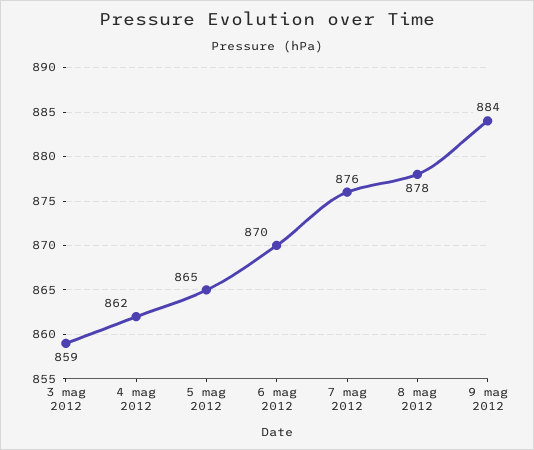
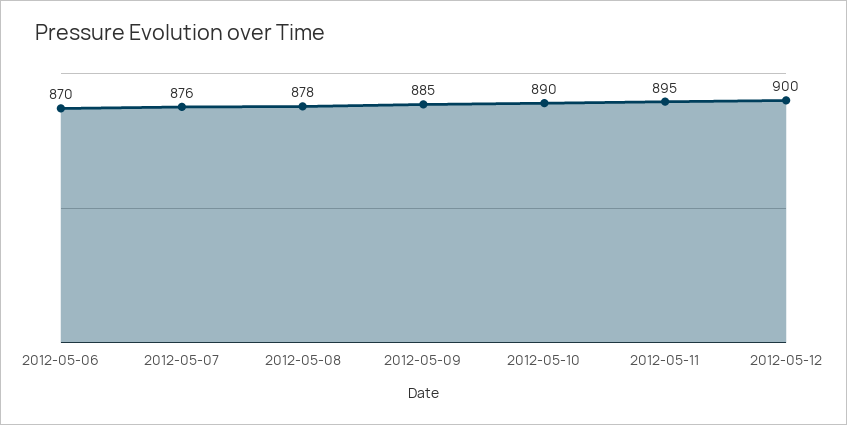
3 mag 2012: 859 -> none
4 mag 2012: 862 -> none
5 mag 2012: 865 -> none
9 mag 2012: 884 -> 885
2012-05-10: none -> 890
2012-05-11: none -> 895
2012-05-12: none -> 900

